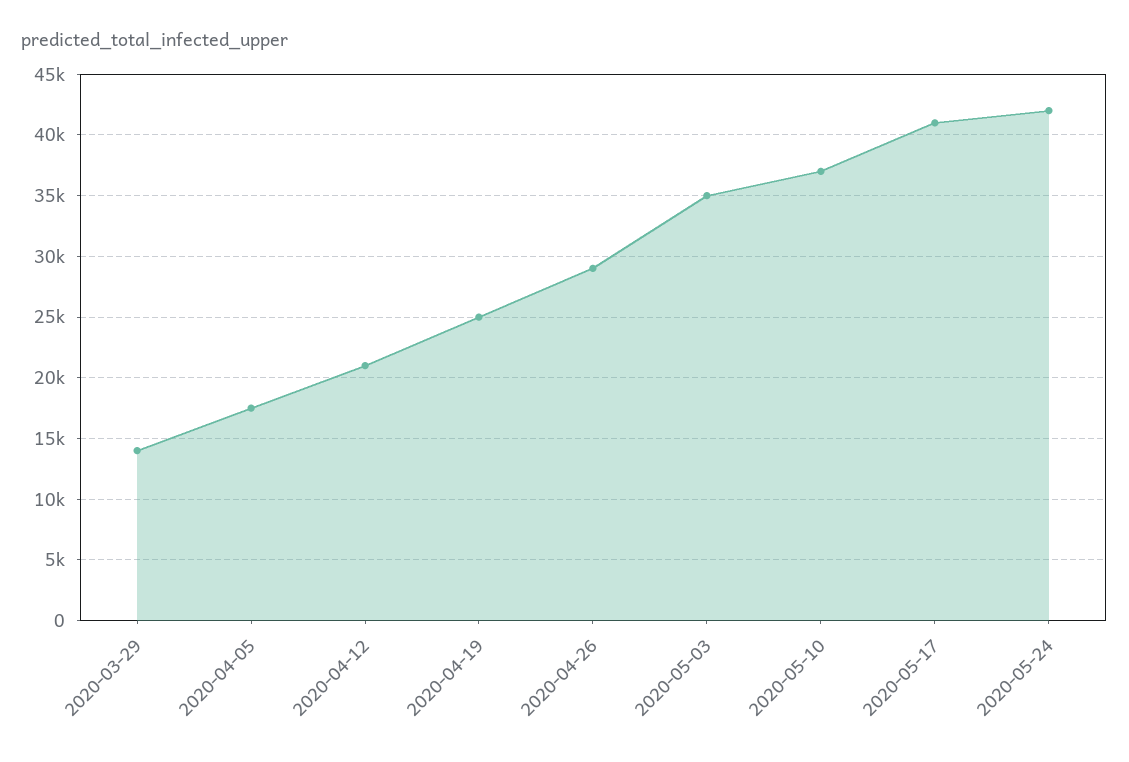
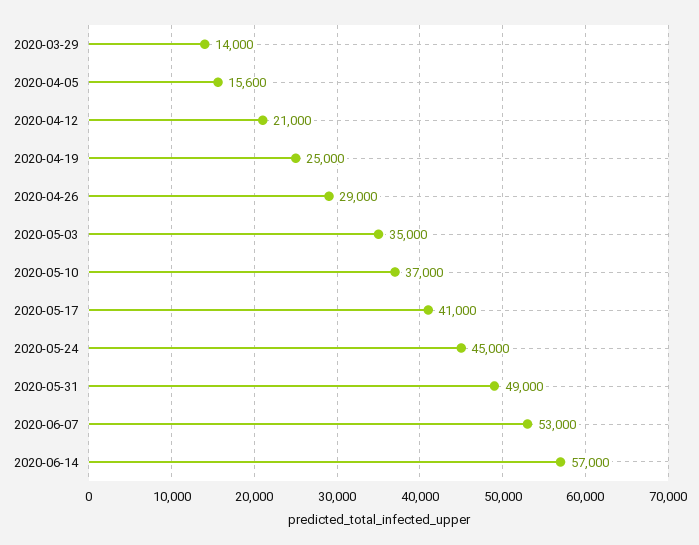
2020-04-05: 17500 -> 15600
2020-05-24: 42000 -> 45000
2020-05-31: none -> 49000
2020-06-07: none -> 53000
2020-06-14: none -> 57000

